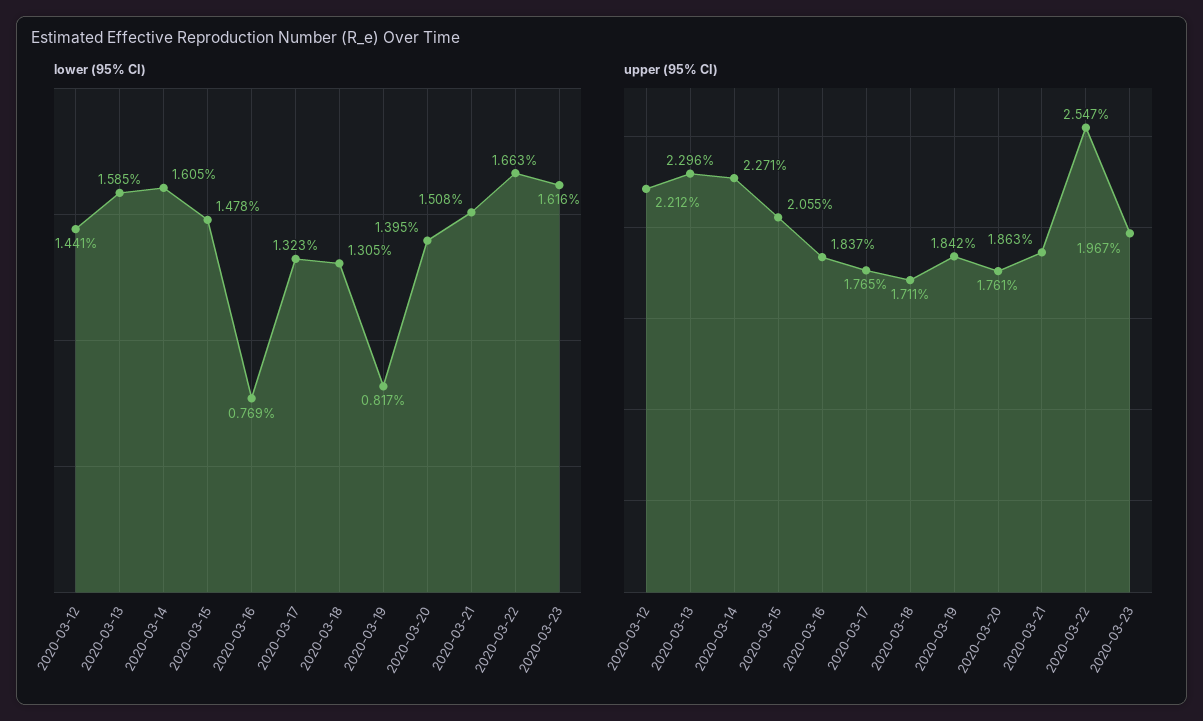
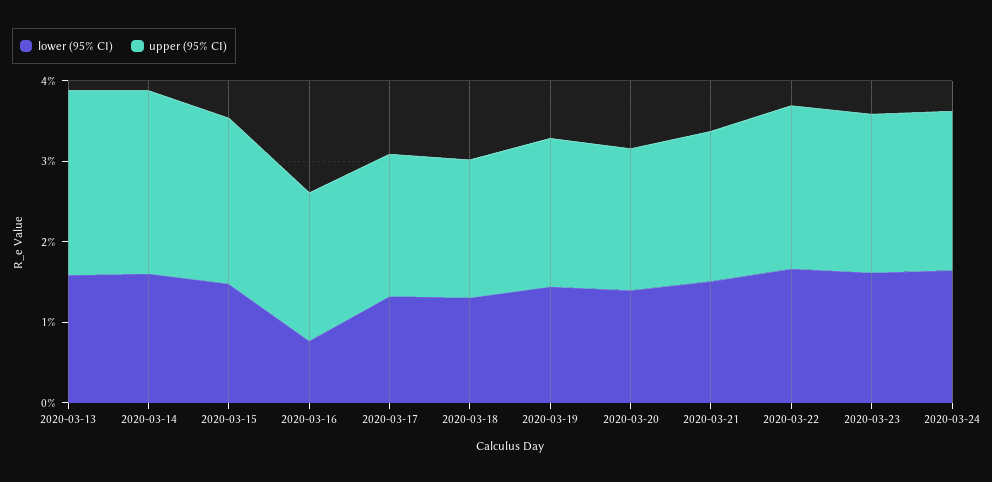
lower (95% CI), 2020-03-12: 1.441 -> none
lower (95% CI), 2020-03-19: 0.817 -> 1.4
upper (95% CI), 2020-03-12: 2.212 -> none
upper (95% CI), 2020-03-22: 2.547 -> 2
lower (95% CI), 2020-03-24: none -> 1.6
upper (95% CI), 2020-03-24: none -> 2

